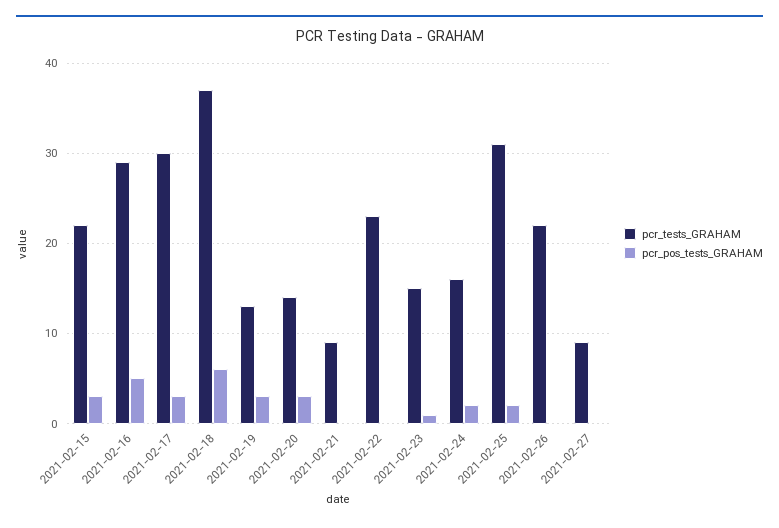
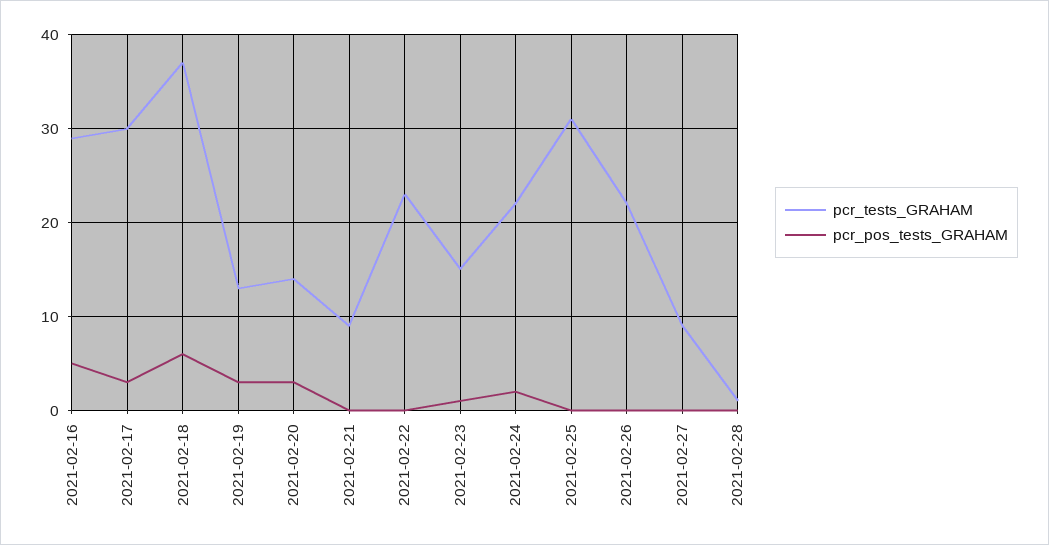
pcr_tests_GRAHAM, 2021-02-15: 22 -> none
pcr_pos_tests_GRAHAM, 2021-02-15: 3 -> none
pcr_tests_GRAHAM, 2021-02-24: 16 -> 22
pcr_pos_tests_GRAHAM, 2021-02-25: 2 -> 0
pcr_tests_GRAHAM, 2021-02-28: none -> 1
pcr_pos_tests_GRAHAM, 2021-02-28: none -> 0

